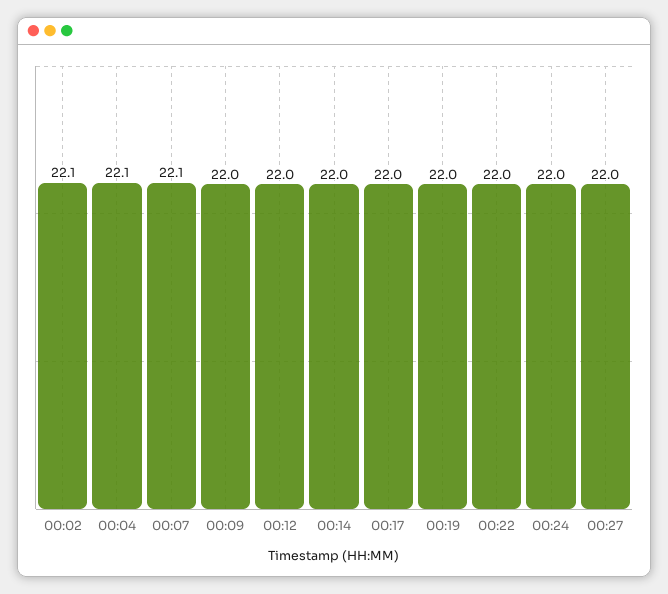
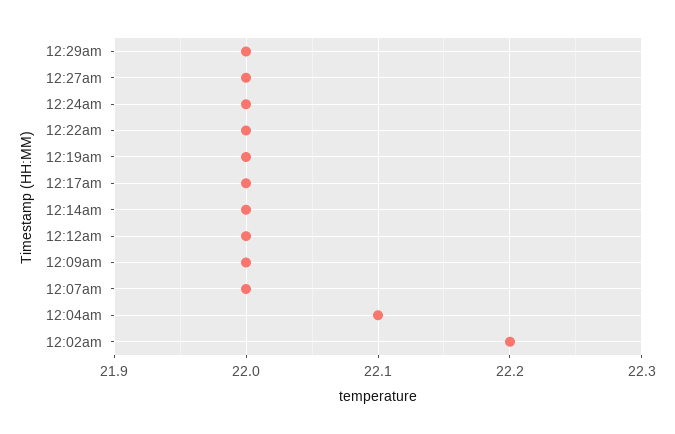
00:02: 22.1 -> 22.2
00:07: 22.1 -> 22
12:29am: none -> 22

